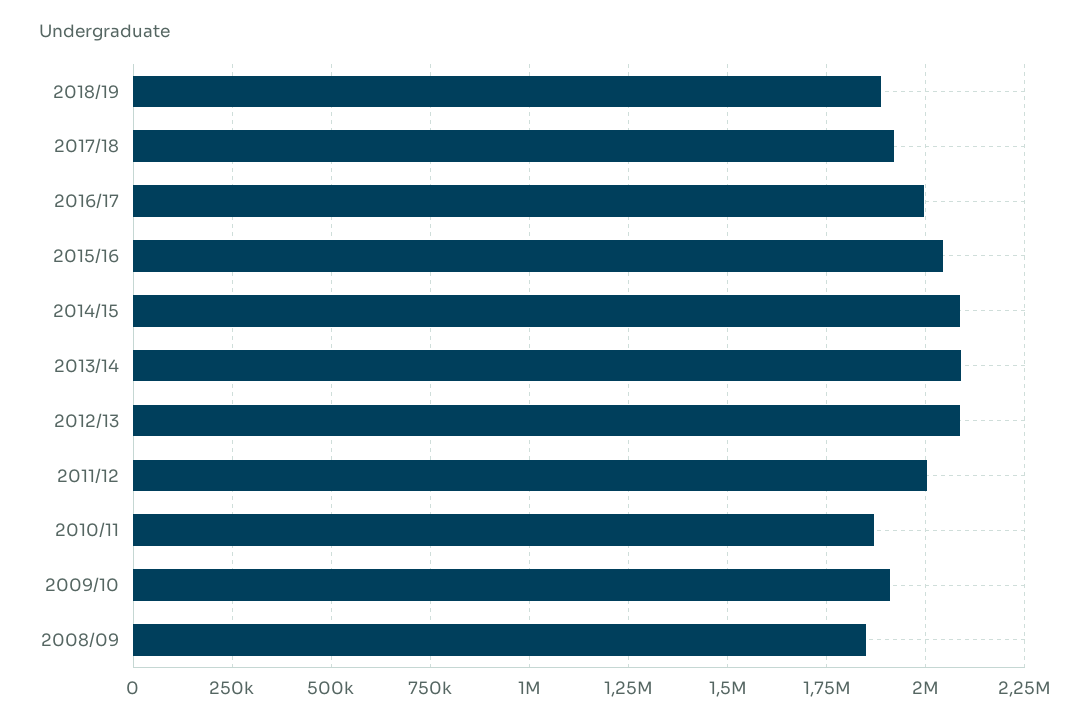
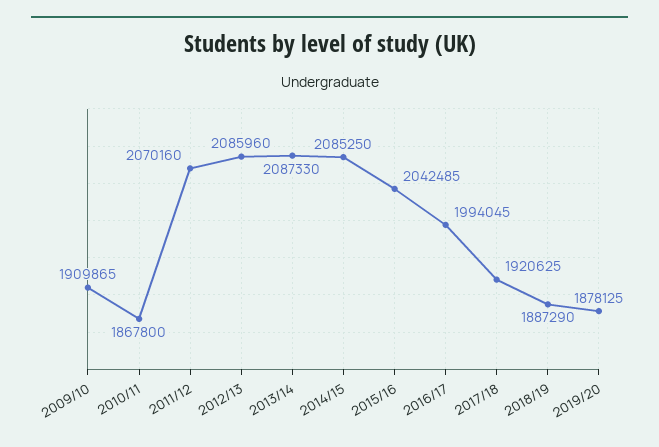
2011/12: 2000000 -> 2070160
2008/09: 1850000 -> none
2019/20: none -> 1878125

